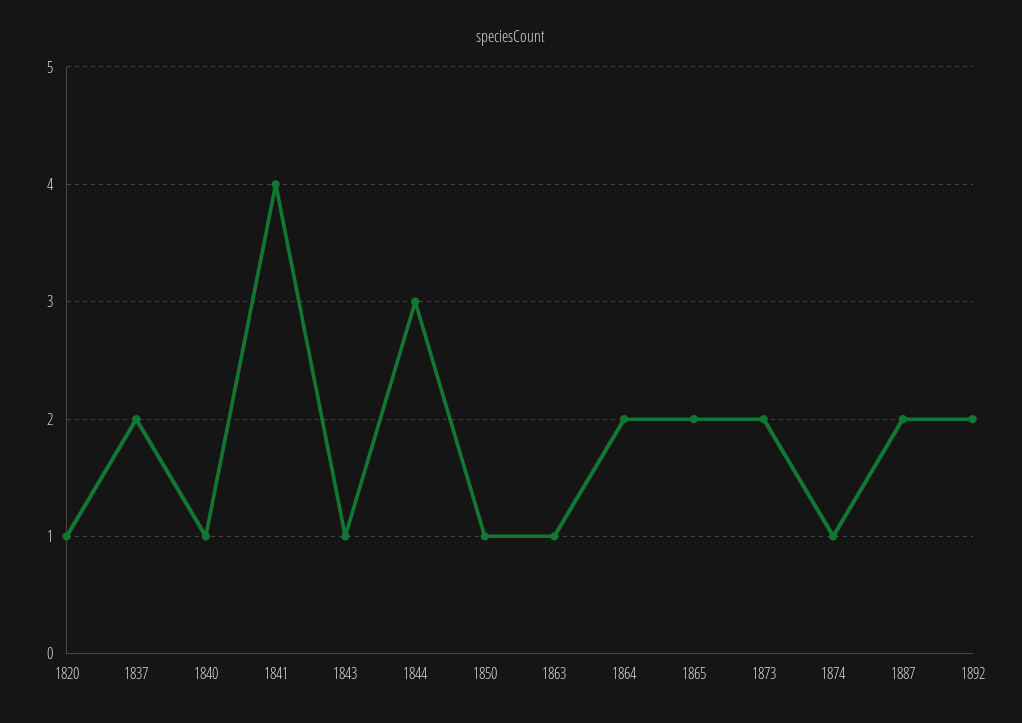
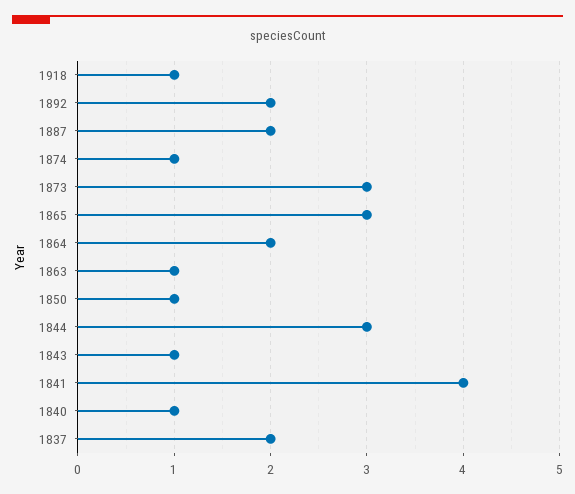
1820: 1 -> none
1865: 2 -> 3
1873: 2 -> 3
1918: none -> 1

